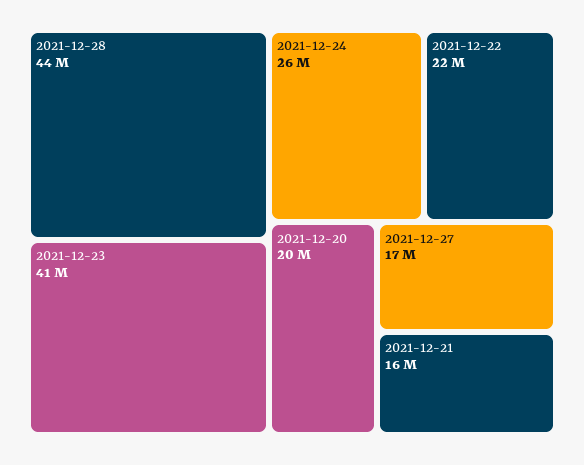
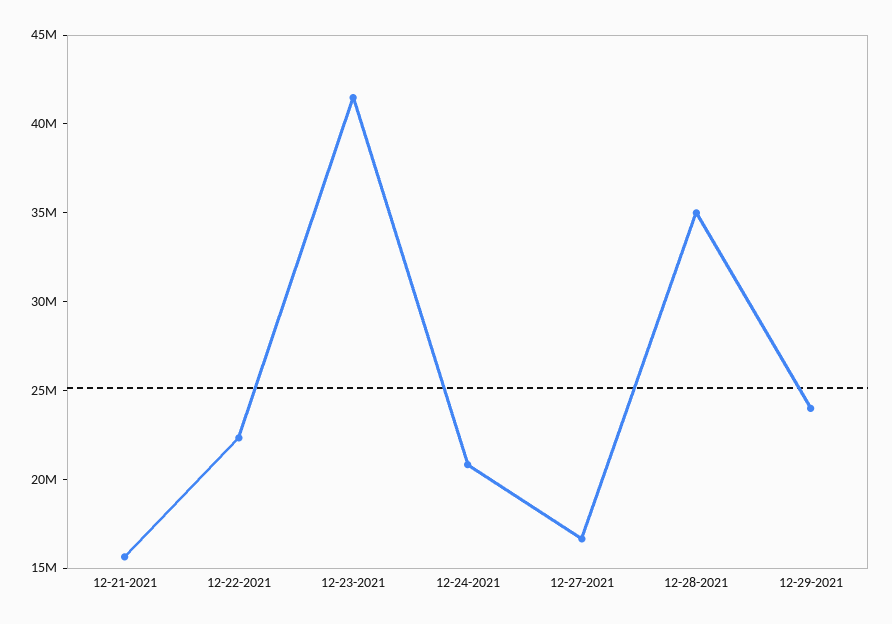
2021-12-28: 44000000 -> 35000000
2021-12-24: 26000000 -> 21000000
2021-12-20: 20000000 -> none
12-29-2021: none -> 24000000

